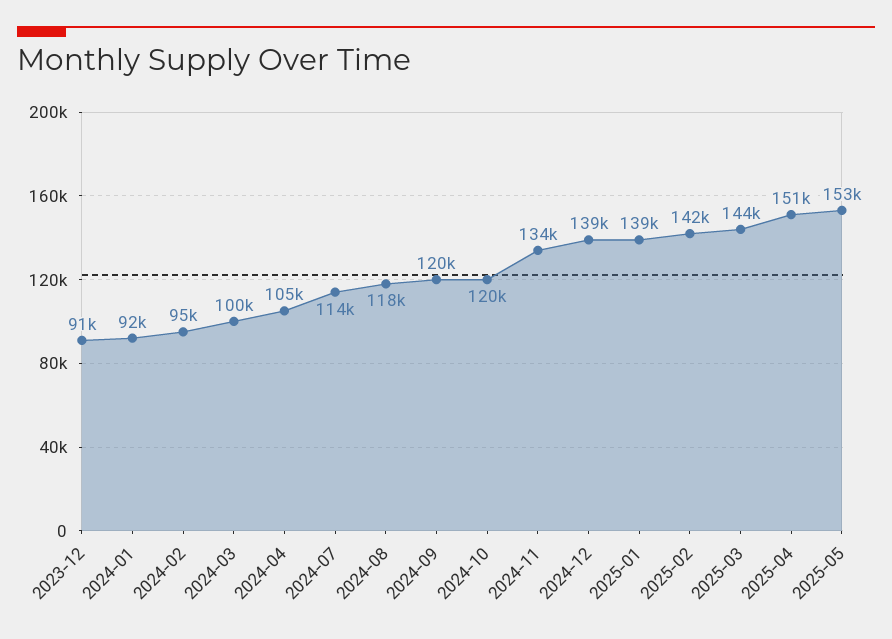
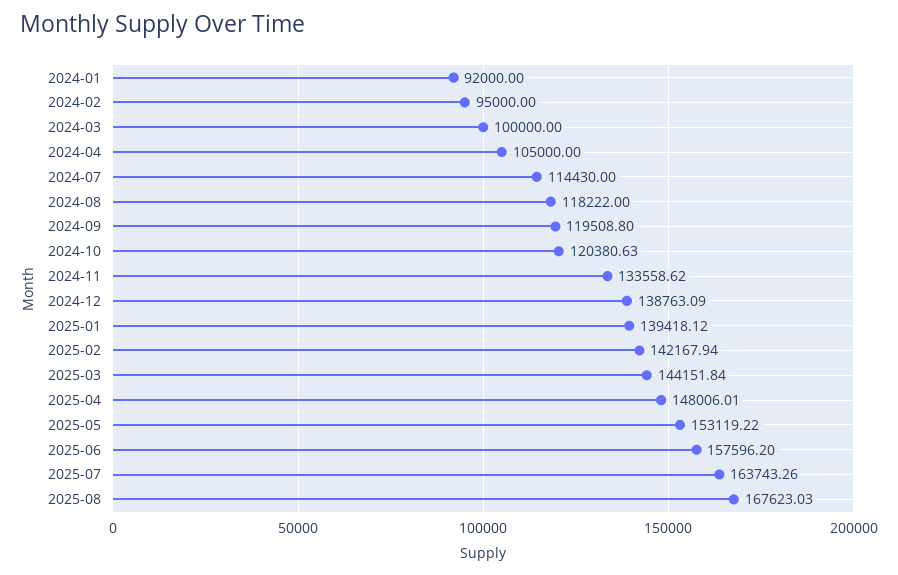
2023-12: 91000 -> none
2025-04: 151000 -> 148006.01
2025-06: none -> 157596.2
2025-07: none -> 163743.26
2025-08: none -> 167623.03

